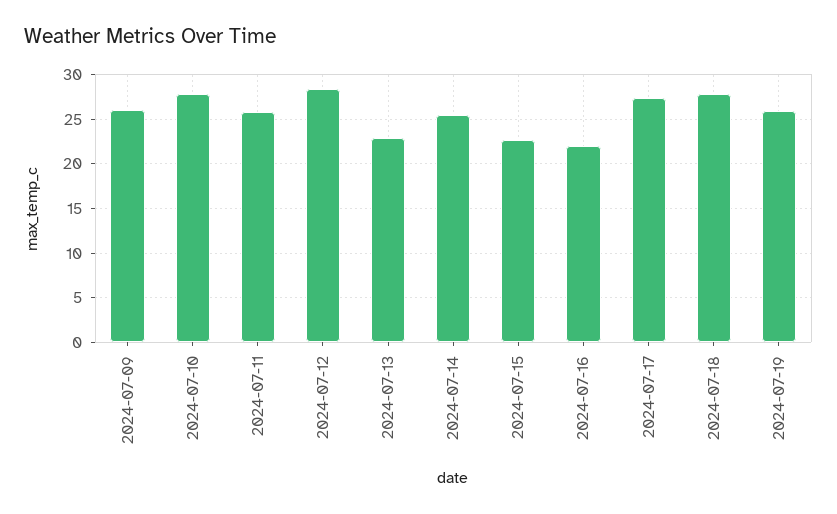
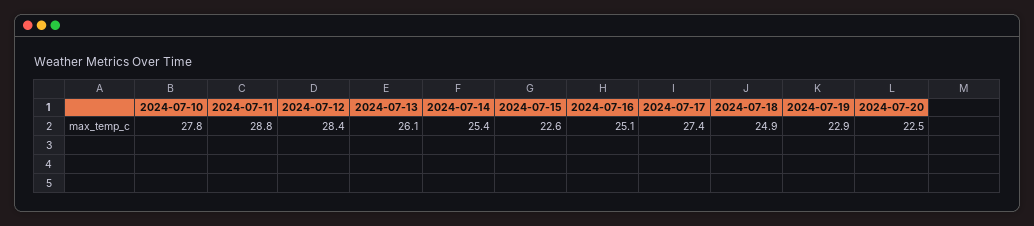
2024-07-09: 26 -> none
2024-07-11: 26 -> 28.8
2024-07-13: 23 -> 26.1
2024-07-16: 22 -> 25.1
2024-07-18: 28 -> 24.9
2024-07-19: 26 -> 22.9
2024-07-20: none -> 22.5

